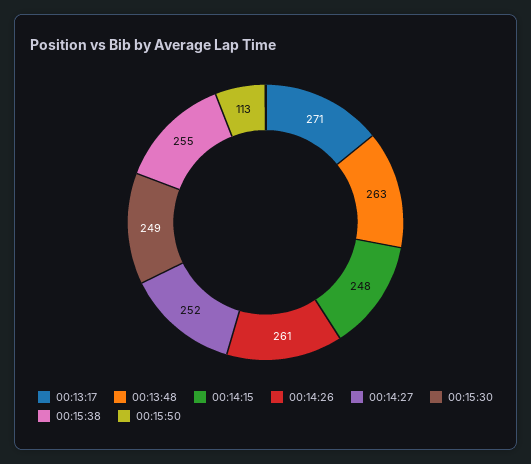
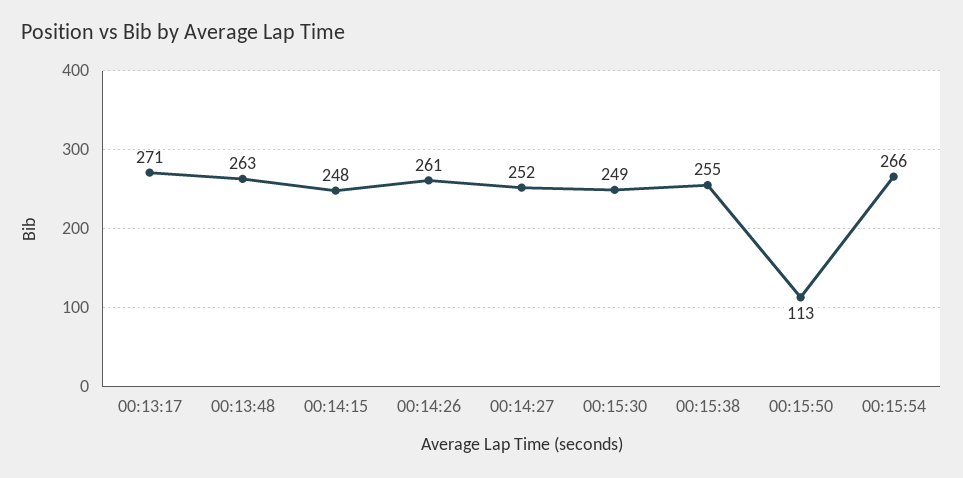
00:15:54: none -> 266

